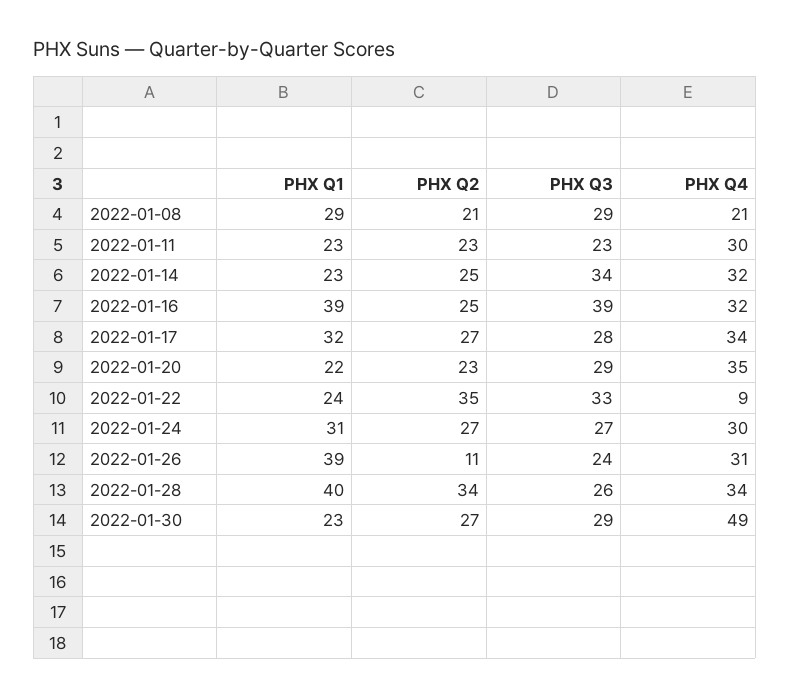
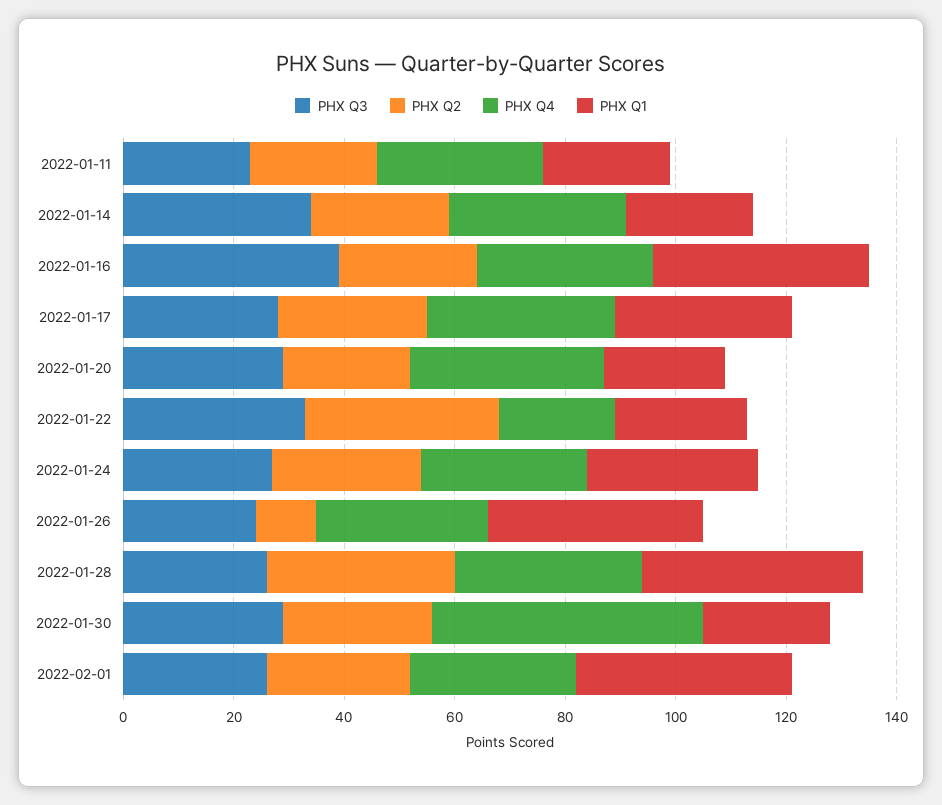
PHX Q1, 2022-01-08: 29 -> none
PHX Q2, 2022-01-08: 21 -> none
PHX Q3, 2022-01-08: 29 -> none
PHX Q4, 2022-01-08: 21 -> none
PHX Q4, 2022-01-22: 9 -> 20
PHX Q3, 2022-02-01: none -> 25
PHX Q2, 2022-02-01: none -> 25
PHX Q4, 2022-02-01: none -> 30
PHX Q1, 2022-02-01: none -> 40

